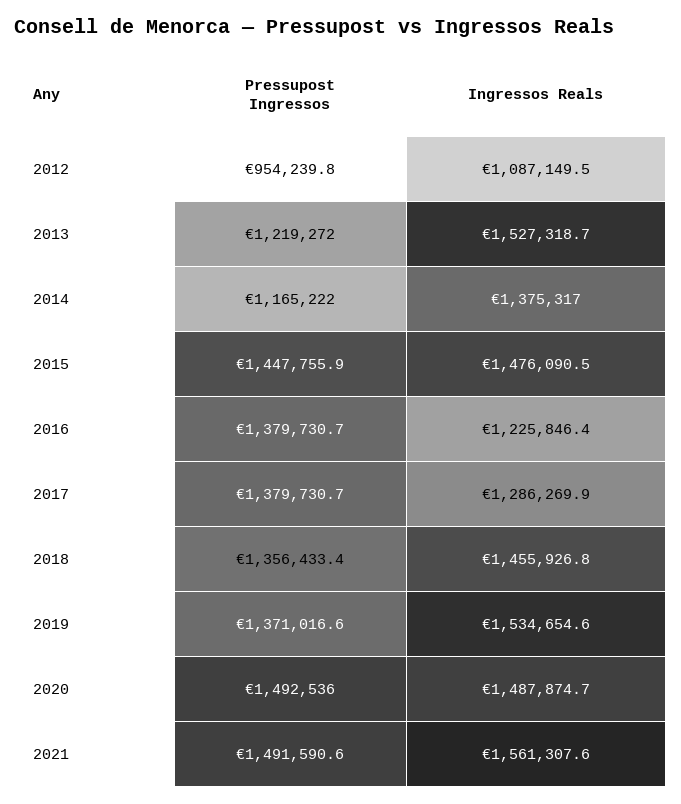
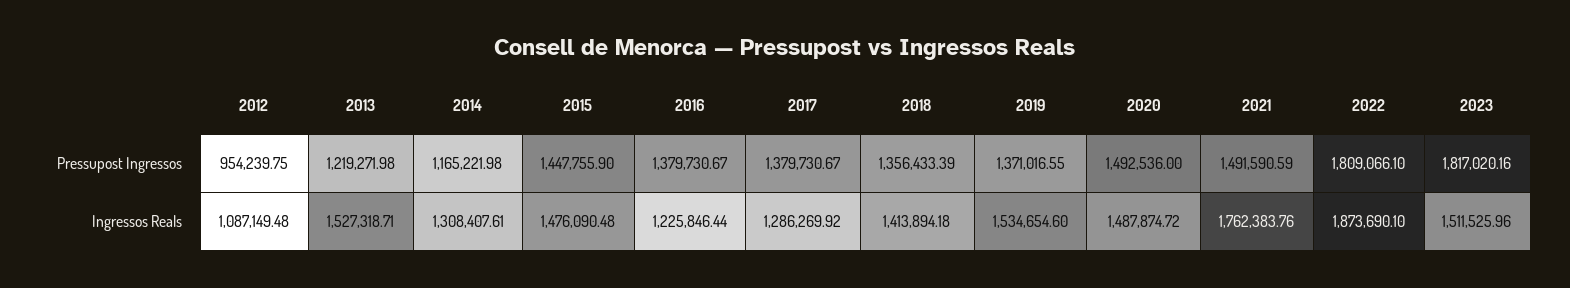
Ingressos Reals, 2014: 1375317 -> 1308407.61
Ingressos Reals, 2018: 1455926.8 -> 1413894.18
Ingressos Reals, 2021: 1561307.6 -> 1762383.76
Pressupost Ingressos, 2022: none -> 1809066.1
Pressupost Ingressos, 2023: none -> 1817020.16
Ingressos Reals, 2022: none -> 1873690.1
Ingressos Reals, 2023: none -> 1511525.96

